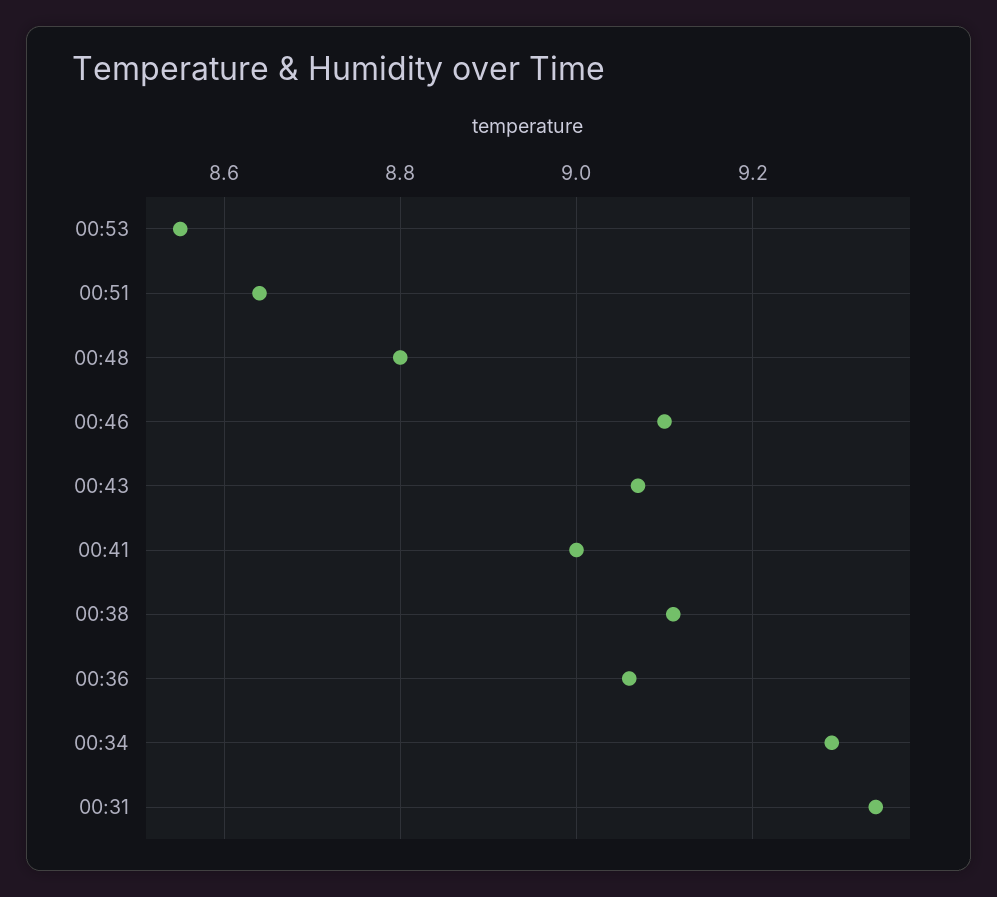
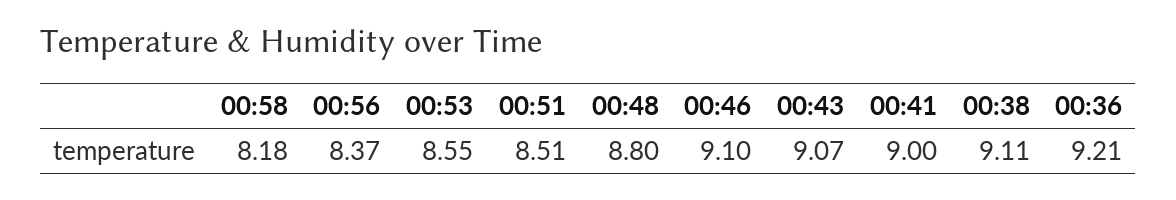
00:51: 8.65 -> 8.51
00:36: 9.05 -> 9.21
00:34: 9.3 -> none
00:31: 9.35 -> none
00:58: none -> 8.18
00:56: none -> 8.37

